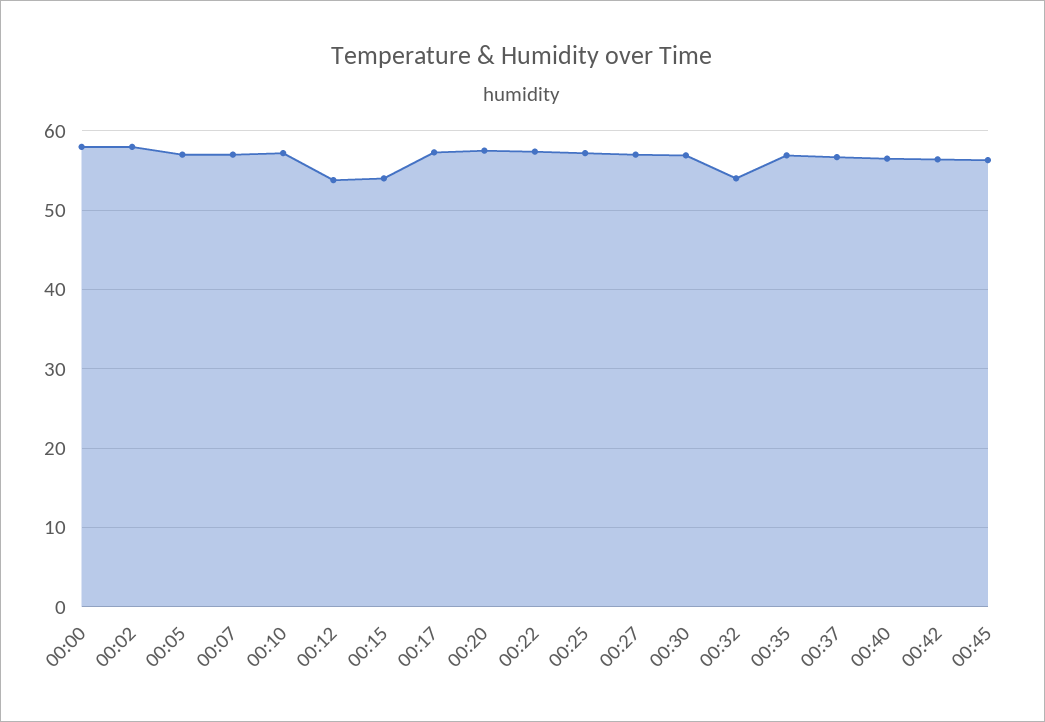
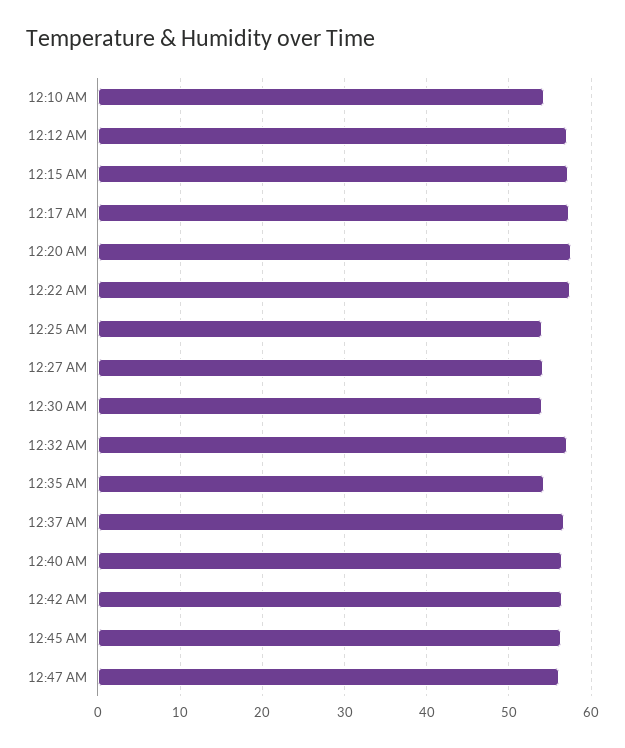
00:00: 58 -> none
00:02: 58 -> none
00:05: 57 -> none
00:07: 57 -> none
00:10: 57 -> 54
00:12: 54 -> 57
00:15: 54 -> 57
00:25: 57 -> 54
00:27: 57 -> 54
00:30: 57 -> 54
00:32: 54 -> 57
00:35: 57 -> 54
12:47 AM: none -> 56

